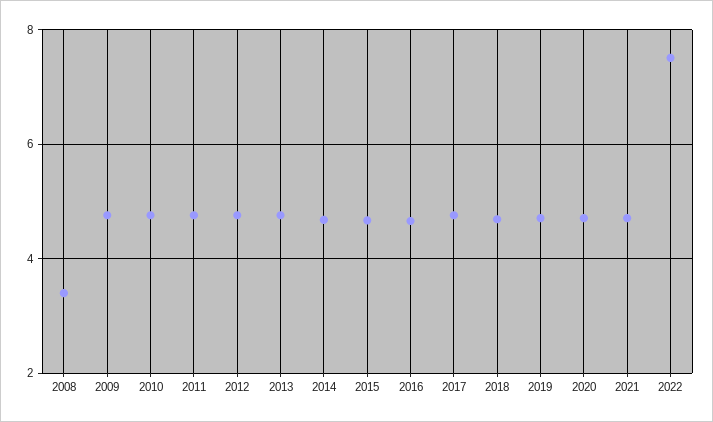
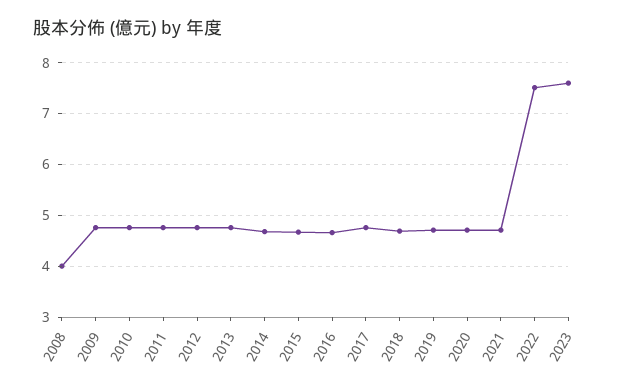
2008: 3.4 -> 4
2023: none -> 7.6

